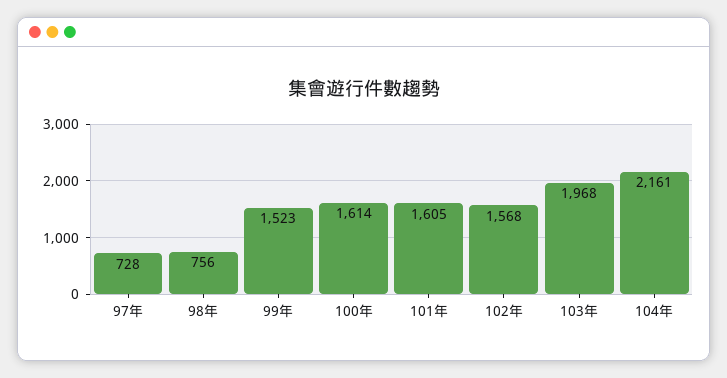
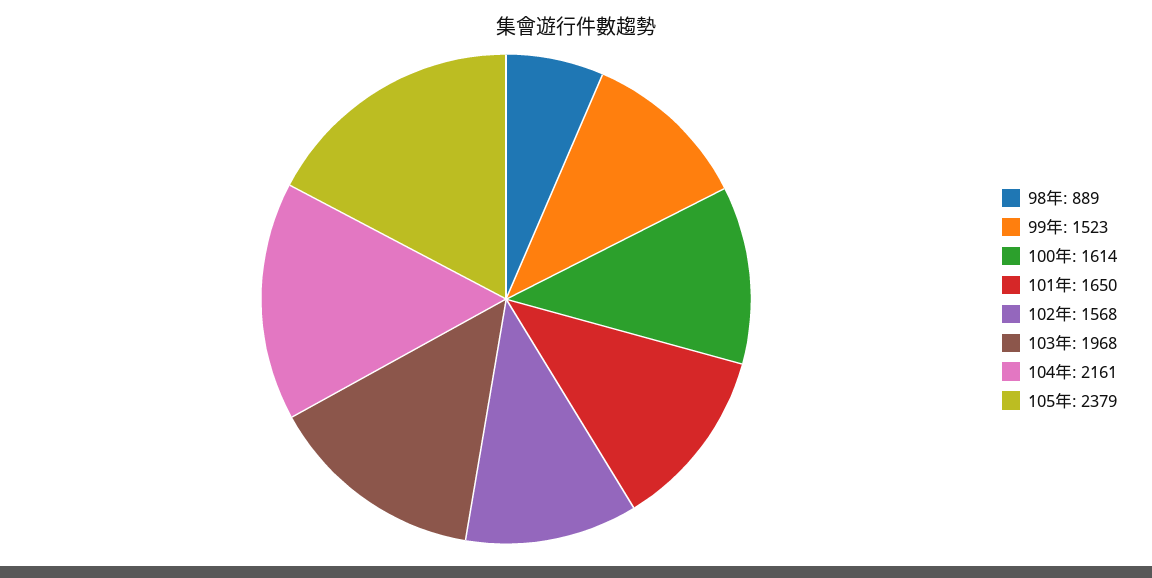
97年: 728 -> none
98年: 756 -> 889
101年: 1605 -> 1650
105年: none -> 2379

